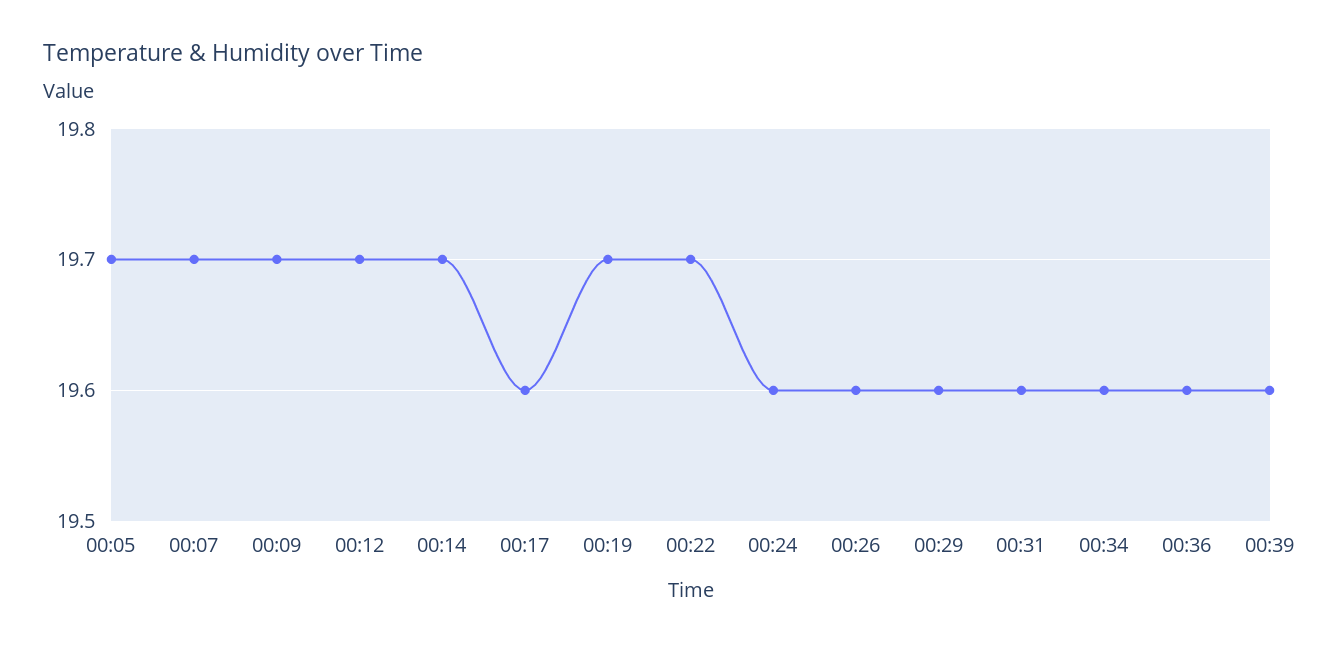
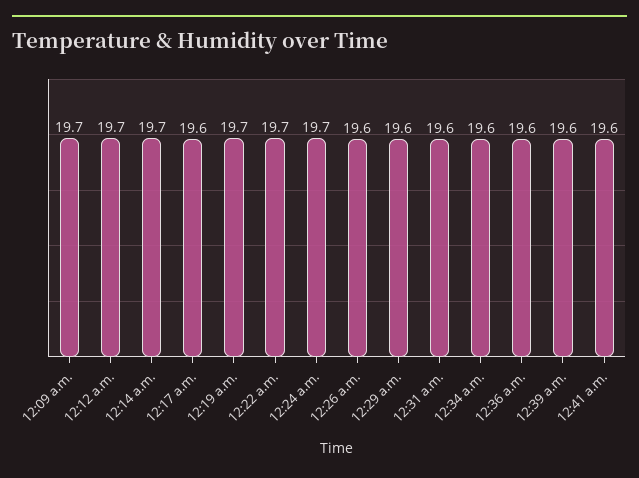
00:05: 19.7 -> none
00:07: 19.7 -> none
00:24: 19.6 -> 19.7
12:41 a.m.: none -> 19.6

